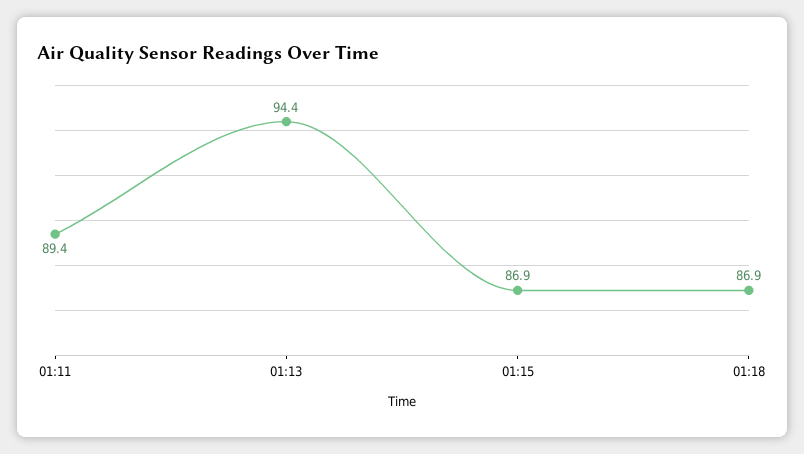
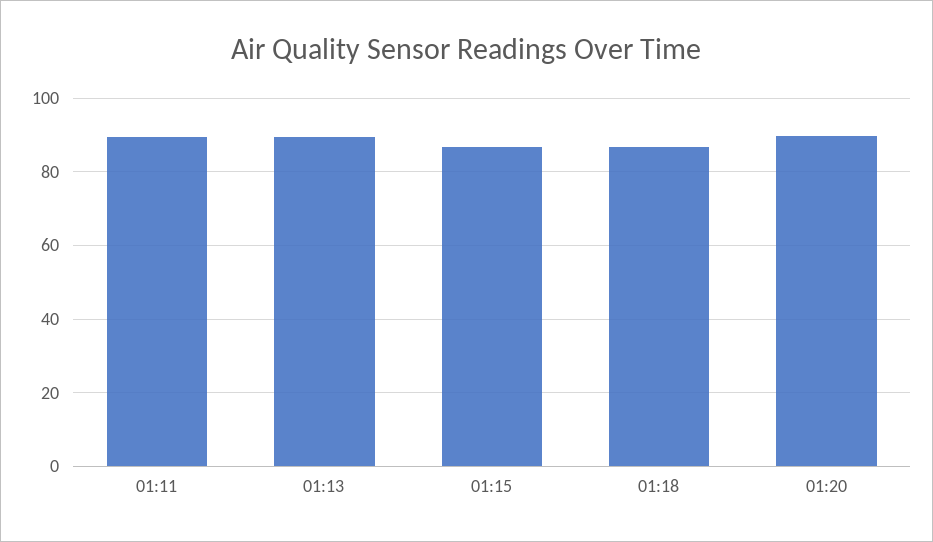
01:13: 94.4 -> 90
01:20: none -> 90

